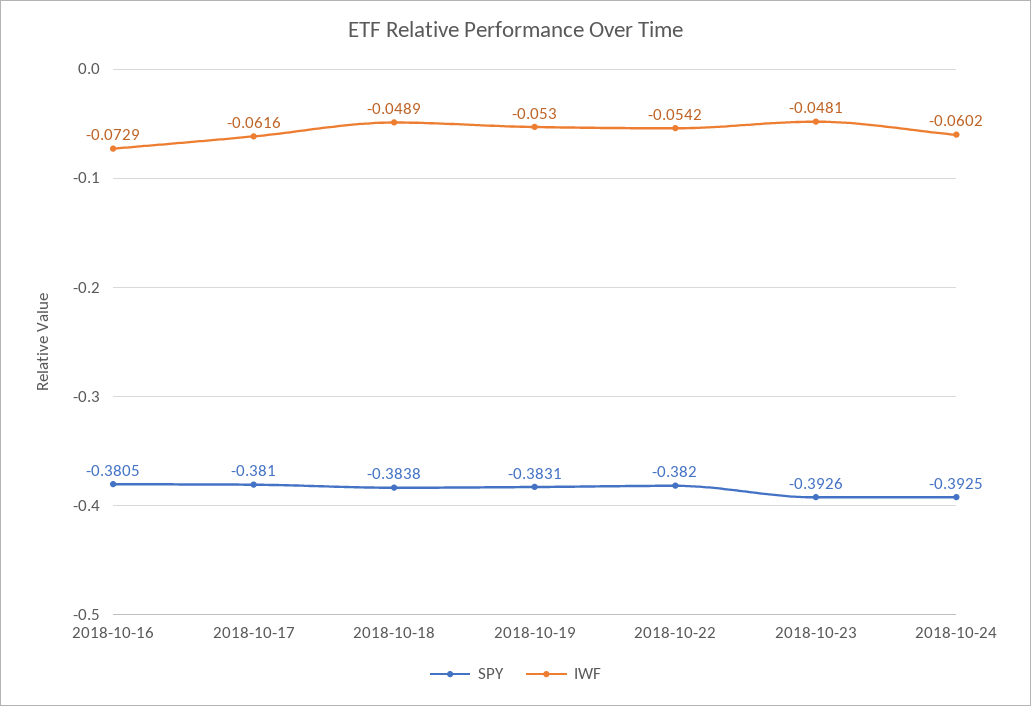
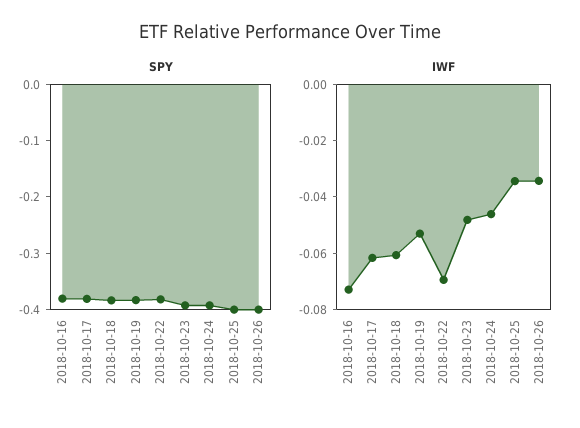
IWF, 2018-10-18: -0.0489 -> -0.06
IWF, 2018-10-22: -0.0542 -> -0.07
IWF, 2018-10-24: -0.0602 -> -0.045
SPY, 2018-10-25: none -> -0.4
SPY, 2018-10-26: none -> -0.4
IWF, 2018-10-25: none -> -0.035
IWF, 2018-10-26: none -> -0.035

